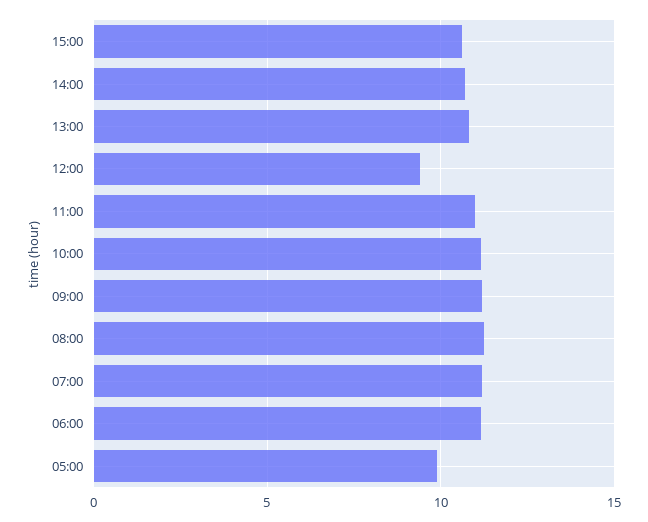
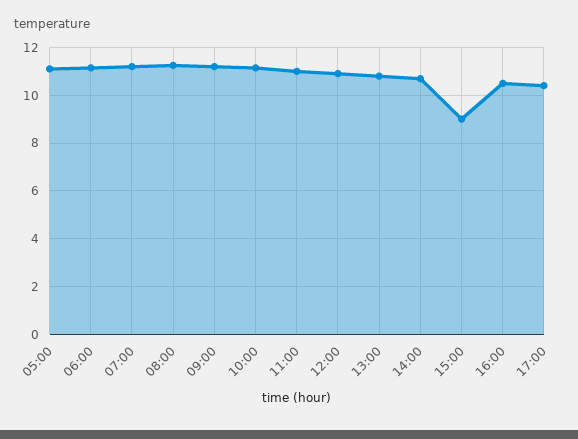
15:00: 10.5 -> 9
12:00: 9.5 -> 11
05:00: 10 -> 11
16:00: none -> 10.5
17:00: none -> 10.5

